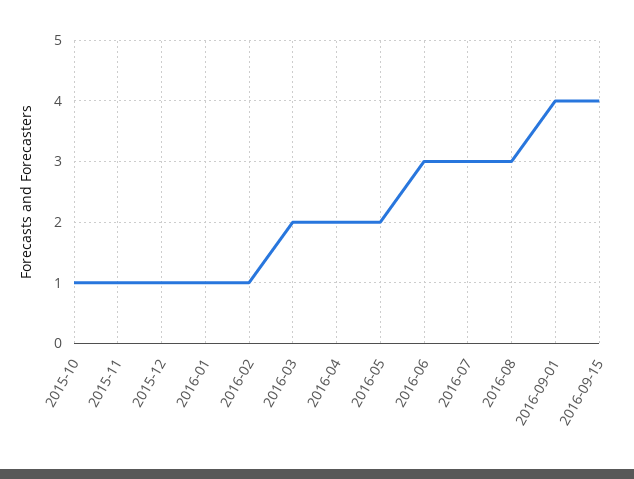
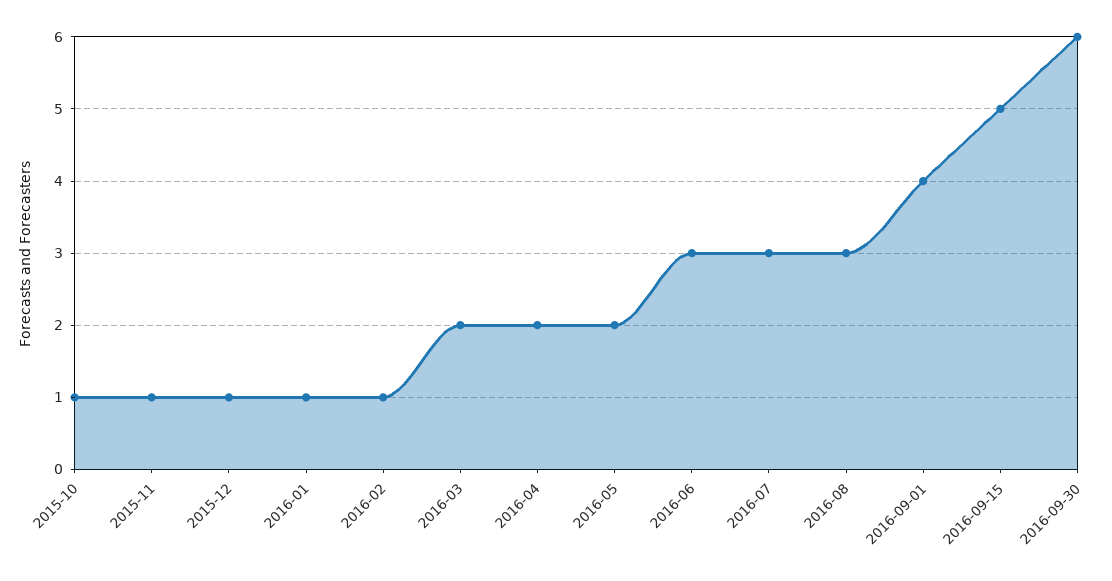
2016-09-15: 4 -> 5
2016-09-30: none -> 6

